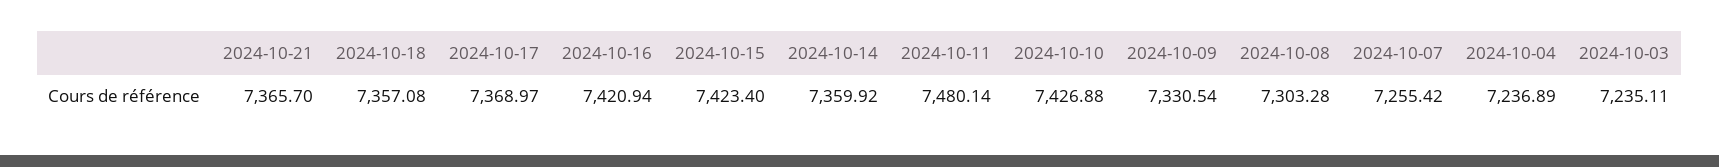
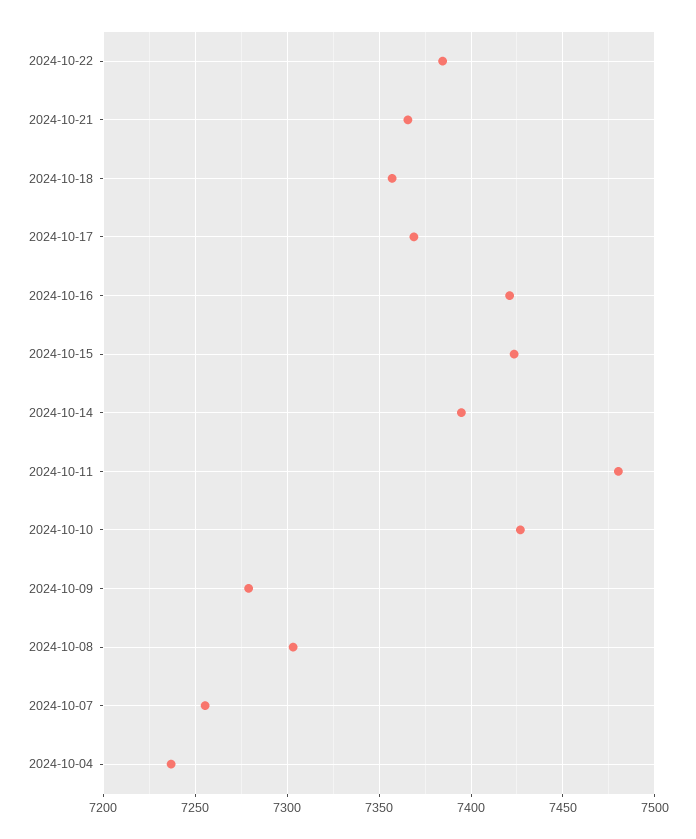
2024-10-14: 7359.92 -> 7395
2024-10-09: 7330.54 -> 7280
2024-10-03: 7235.11 -> none
2024-10-22: none -> 7385

